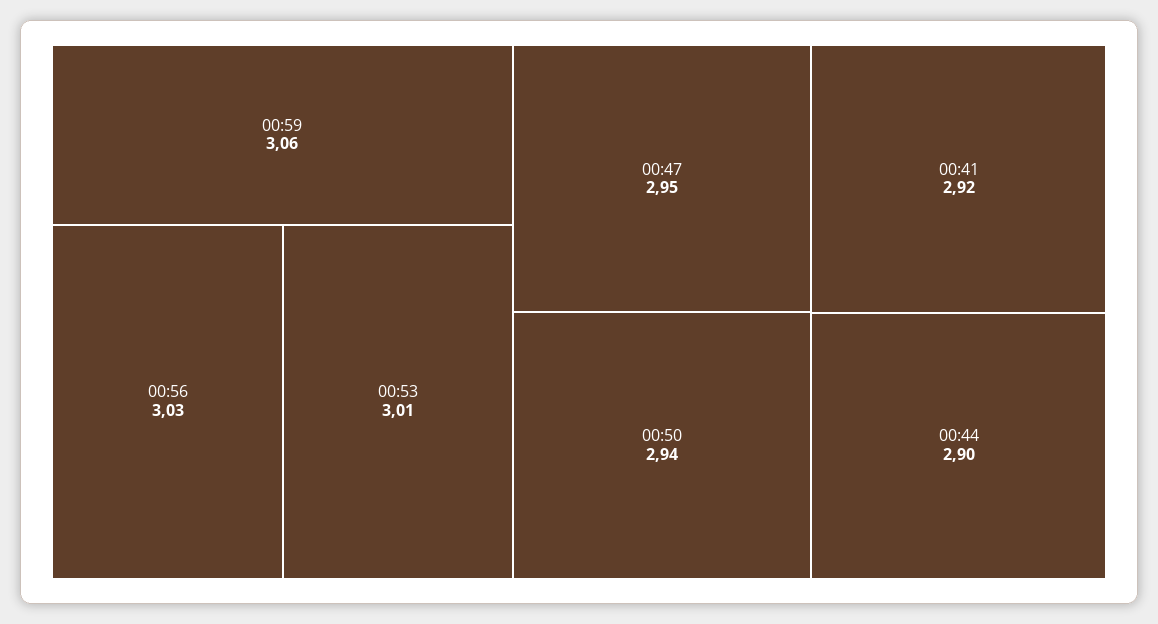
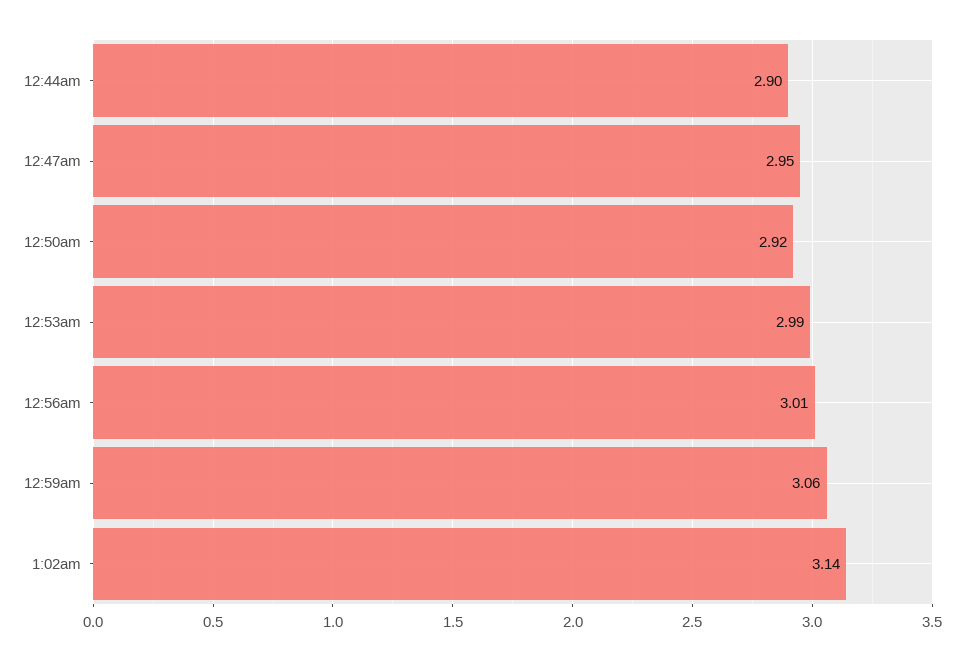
00:56: 3.03 -> 3.01
00:53: 3.01 -> 2.99
00:50: 2.94 -> 2.92
00:41: 2.92 -> none
1:02am: none -> 3.14

